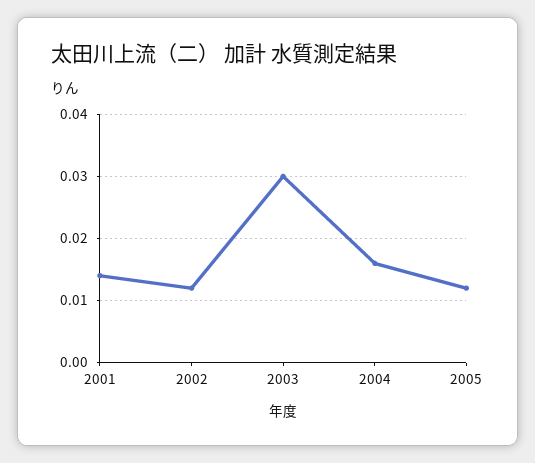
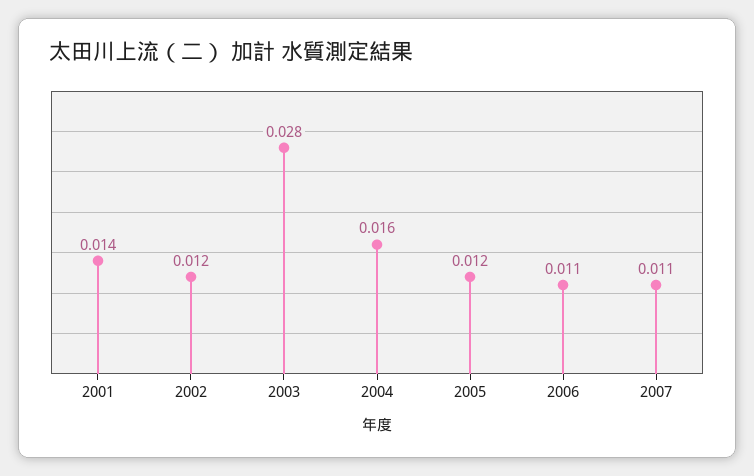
2003: 0.03 -> 0.028
2006: none -> 0.011
2007: none -> 0.011

